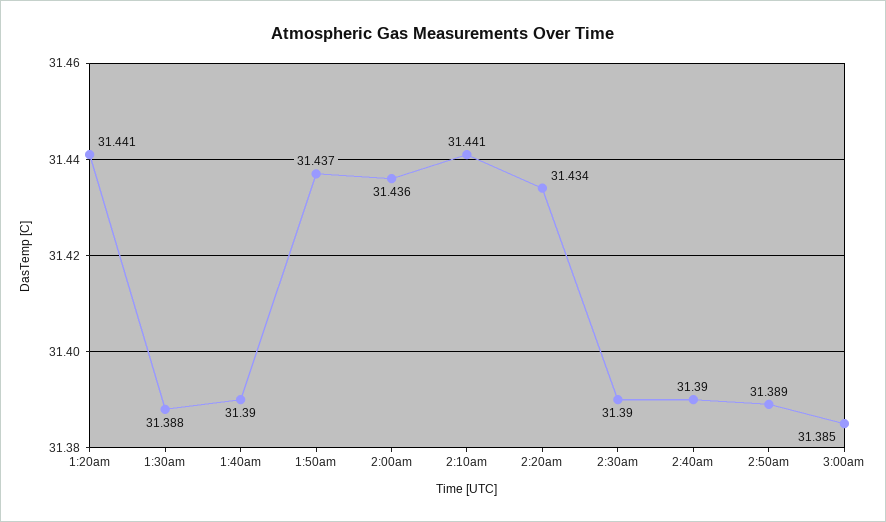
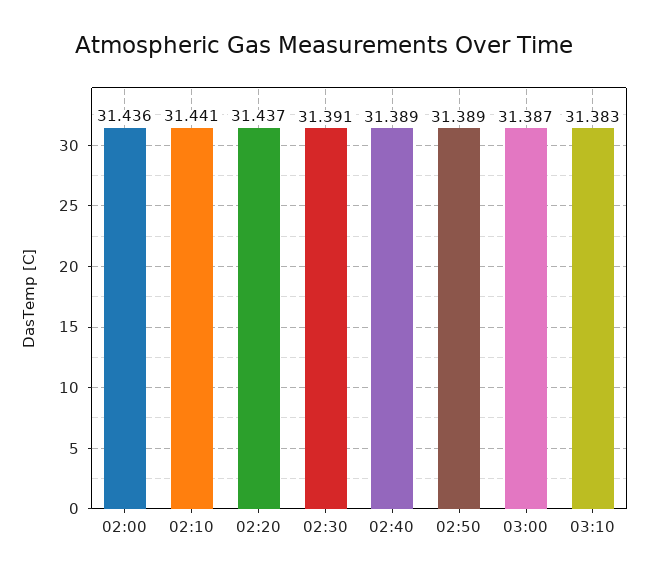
1:20am: 31.441 -> none
1:30am: 31.388 -> none
1:40am: 31.39 -> none
1:50am: 31.437 -> none
2:20am: 31.434 -> 31.437
2:30am: 31.39 -> 31.391
2:40am: 31.39 -> 31.389
3:00am: 31.385 -> 31.387
03:10: none -> 31.383

